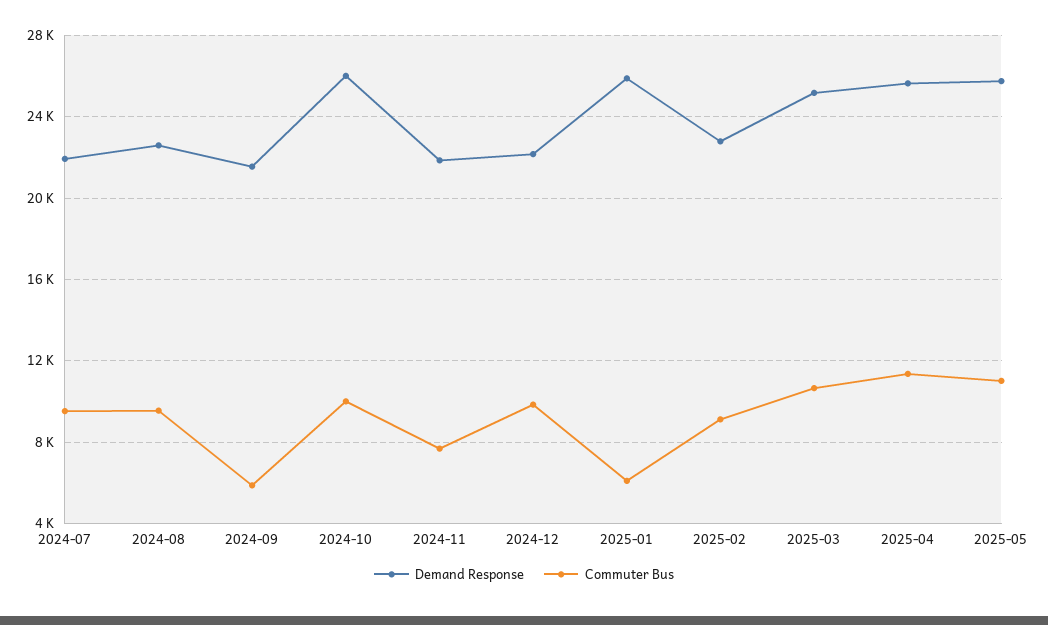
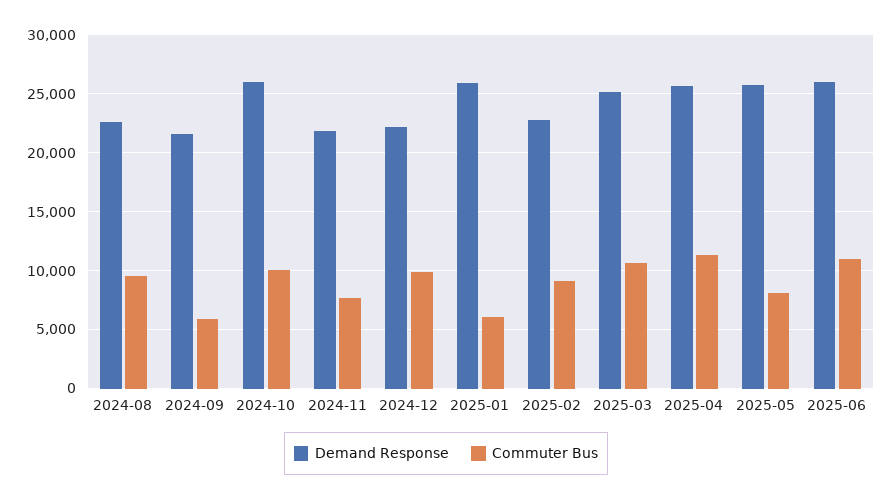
Demand Response, 2024-07: 22000 -> none
Commuter Bus, 2024-07: 9500 -> none
Commuter Bus, 2025-05: 11000 -> 8000
Demand Response, 2025-06: none -> 26000
Commuter Bus, 2025-06: none -> 11000

